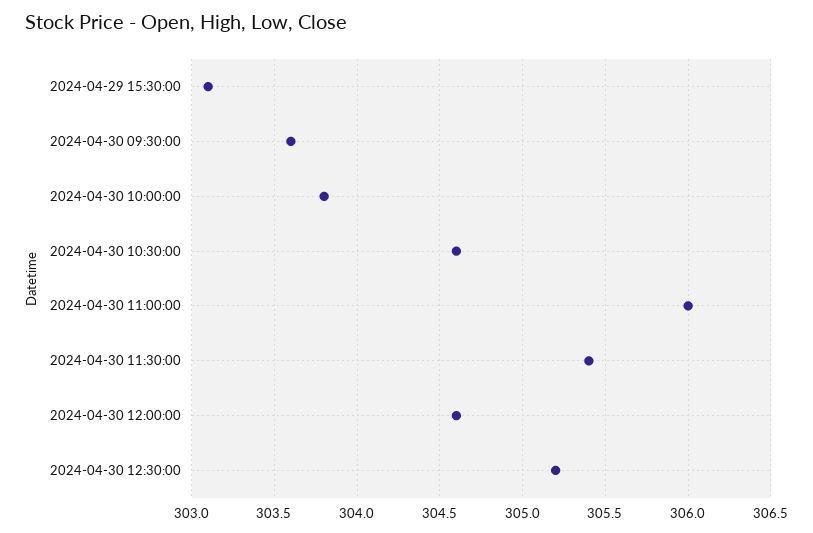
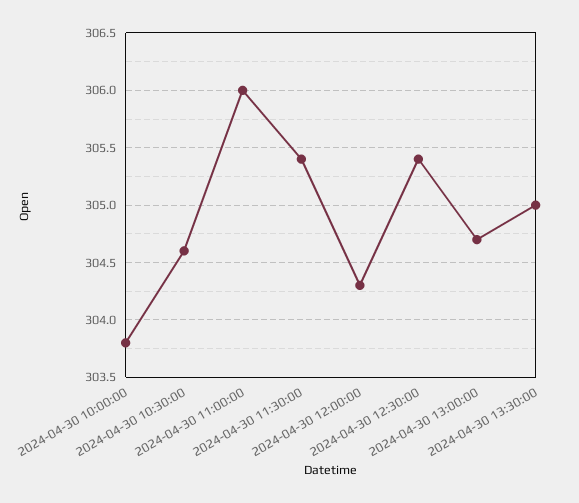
2024-04-29 15:30:00: 303.1 -> none
2024-04-30 09:30:00: 303.6 -> none
2024-04-30 12:00:00: 304.6 -> 304.3
2024-04-30 12:30:00: 305.2 -> 305.4
2024-04-30 13:00:00: none -> 304.7
2024-04-30 13:30:00: none -> 305

